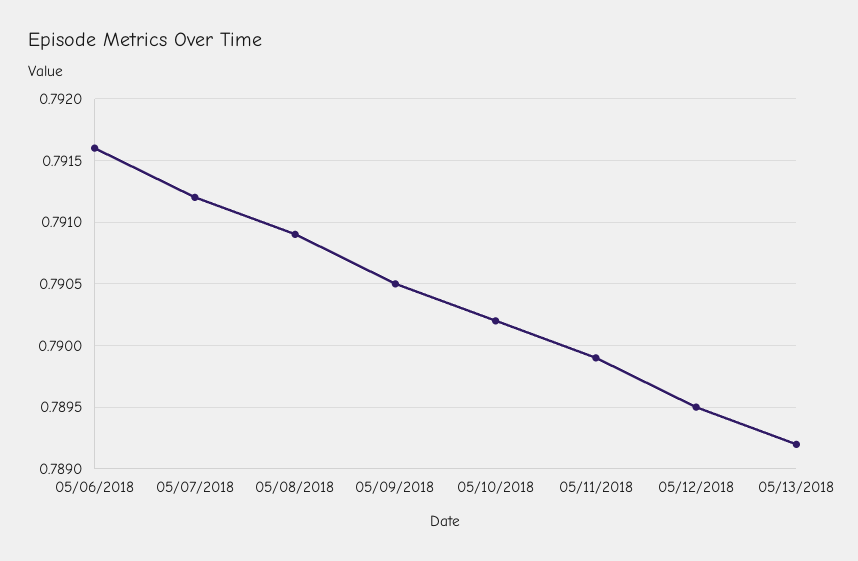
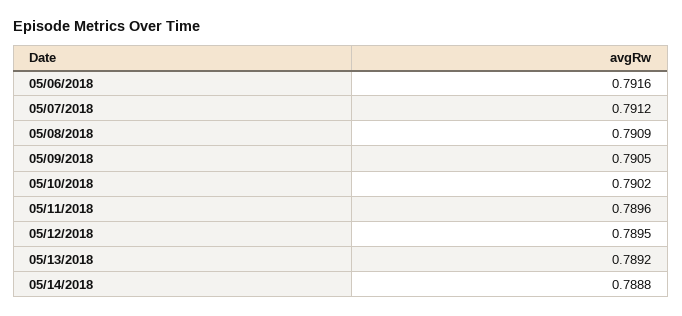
05/11/2018: 0.7899 -> 0.7896
05/14/2018: none -> 0.7888

